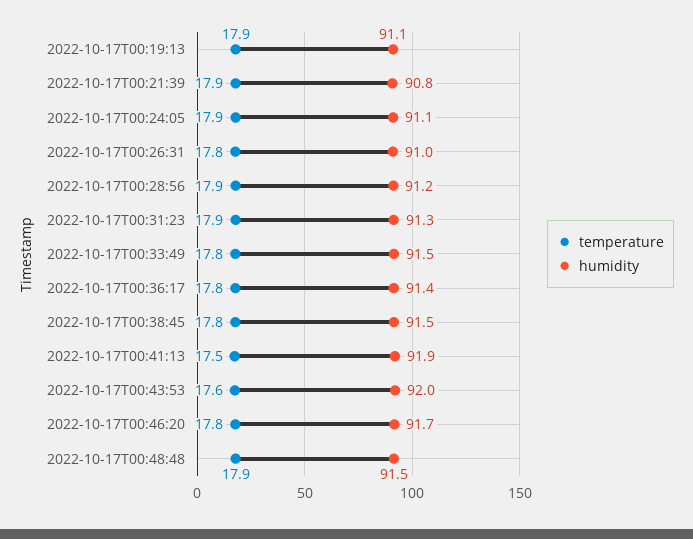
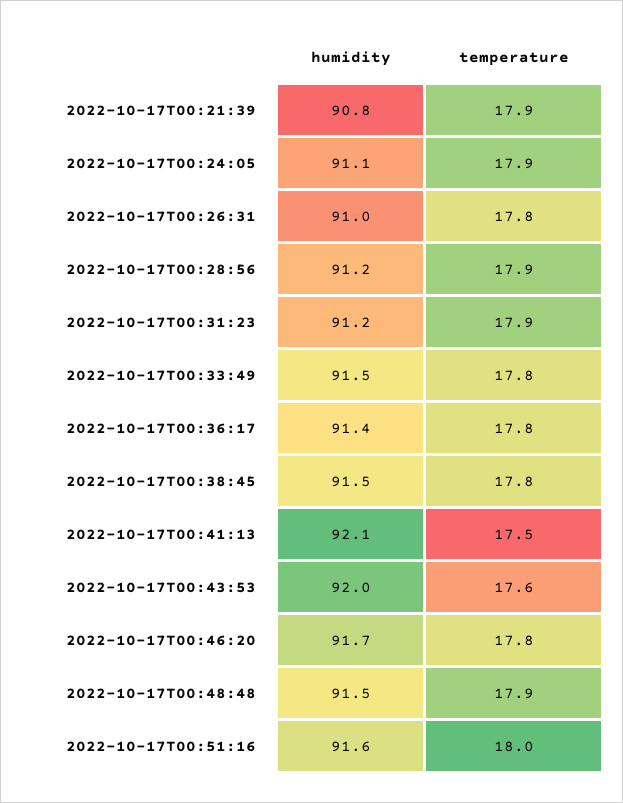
temperature, 2022-10-17T00:19:13: 17.9 -> none
humidity, 2022-10-17T00:19:13: 91.1 -> none
humidity, 2022-10-17T00:31:23: 91.3 -> 91.2
humidity, 2022-10-17T00:41:13: 91.9 -> 92.1
humidity, 2022-10-17T00:51:16: none -> 91.6
temperature, 2022-10-17T00:51:16: none -> 18

